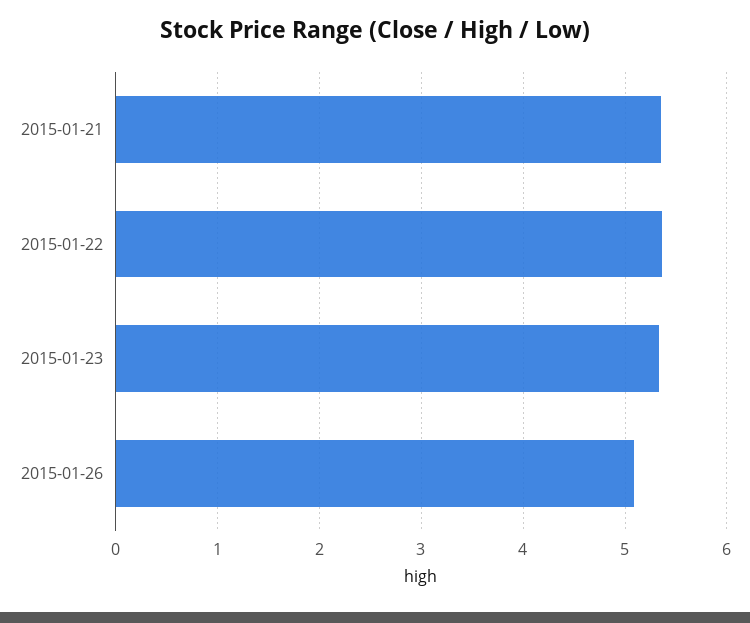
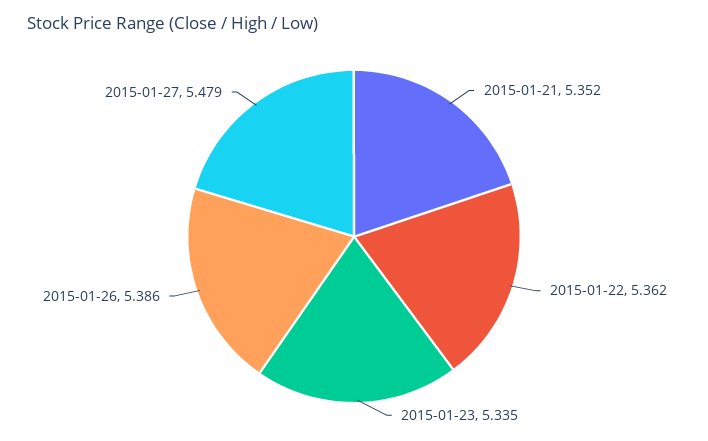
2015-01-26: 5.1 -> 5.386
2015-01-27: none -> 5.479

